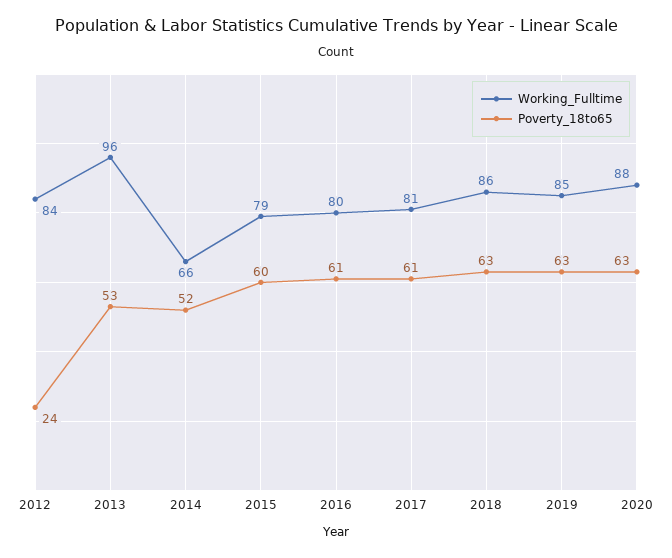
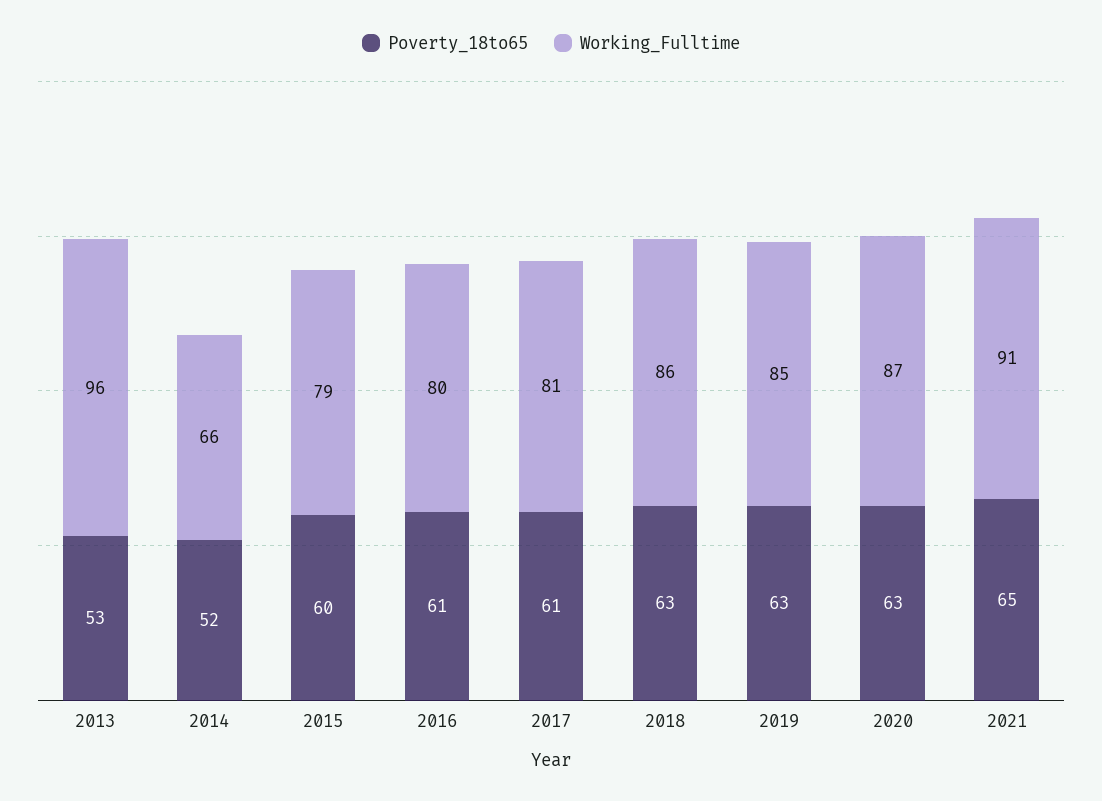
Working_Fulltime, 2012: 84 -> none
Poverty_18to65, 2012: 24 -> none
Working_Fulltime, 2020: 88 -> 87
Poverty_18to65, 2021: none -> 65
Working_Fulltime, 2021: none -> 91

